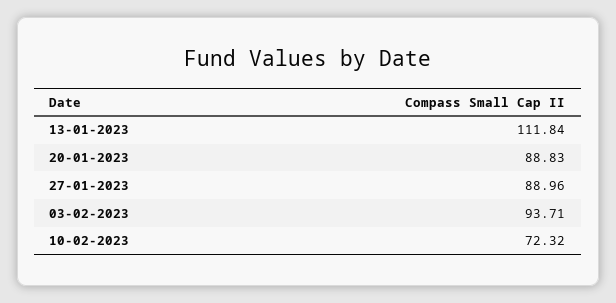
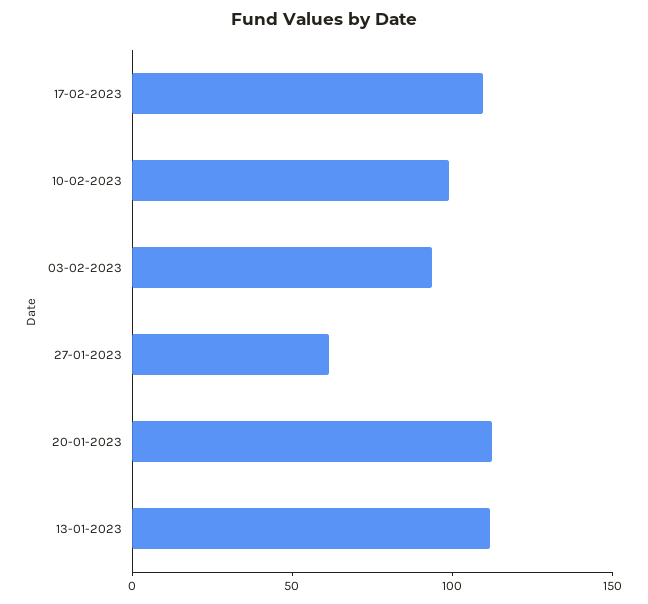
20-01-2023: 88.83 -> 110
27-01-2023: 88.96 -> 60
10-02-2023: 72.32 -> 100
17-02-2023: none -> 110

